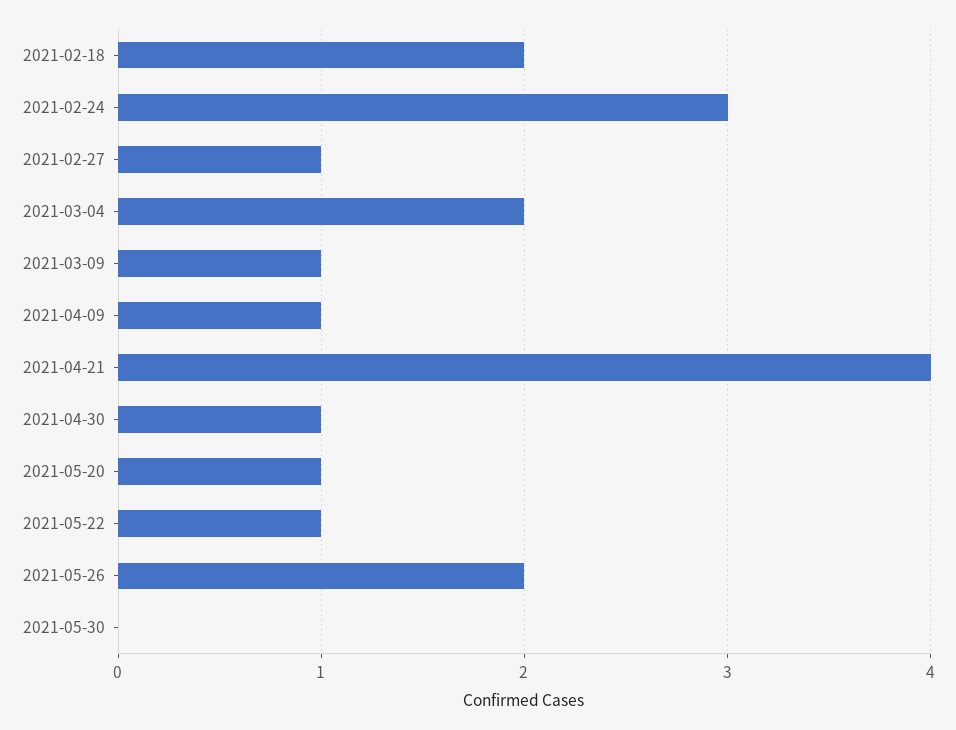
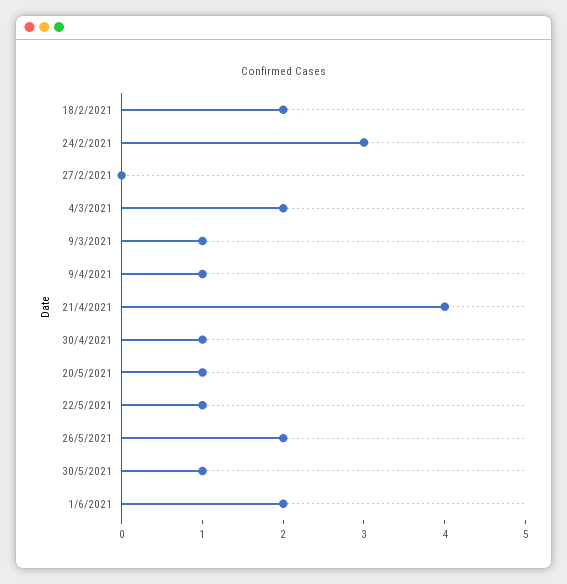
2021-02-27: 1 -> 0
2021-05-30: 0 -> 1
1/6/2021: none -> 2

